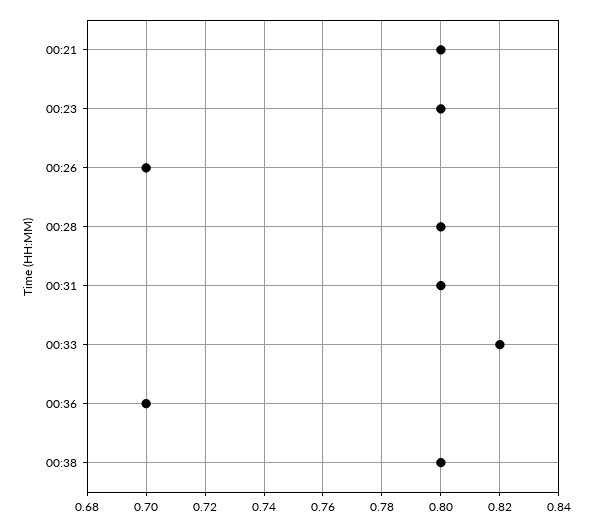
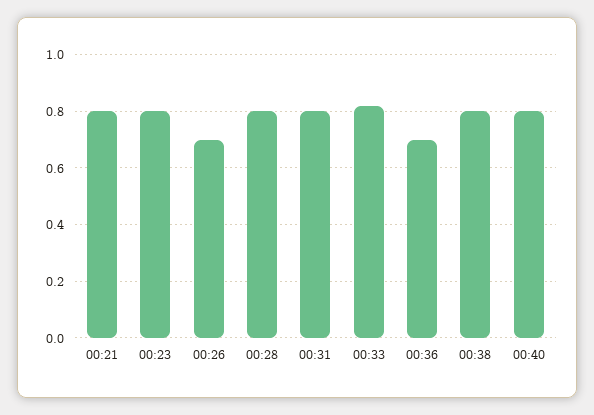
00:40: none -> 0.8

